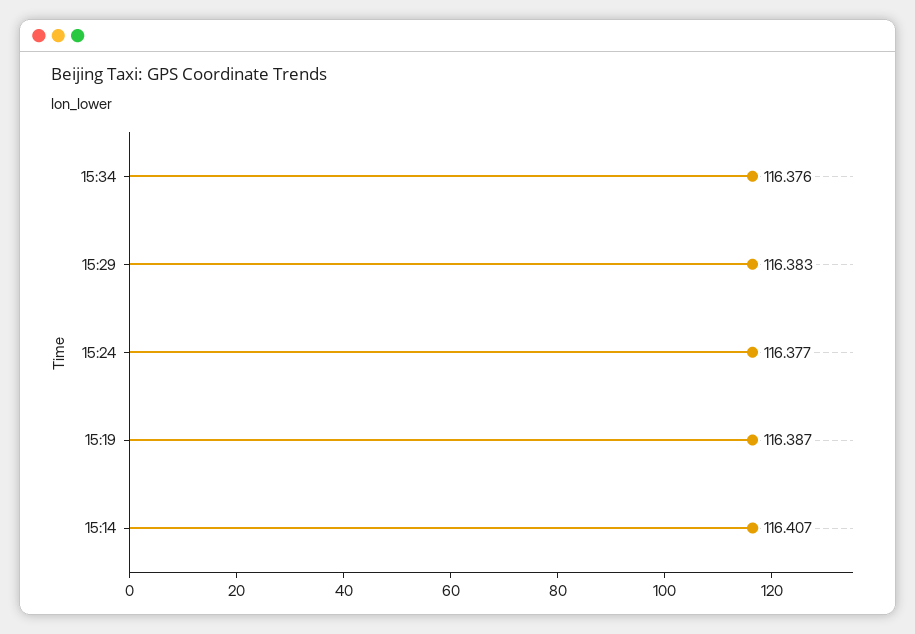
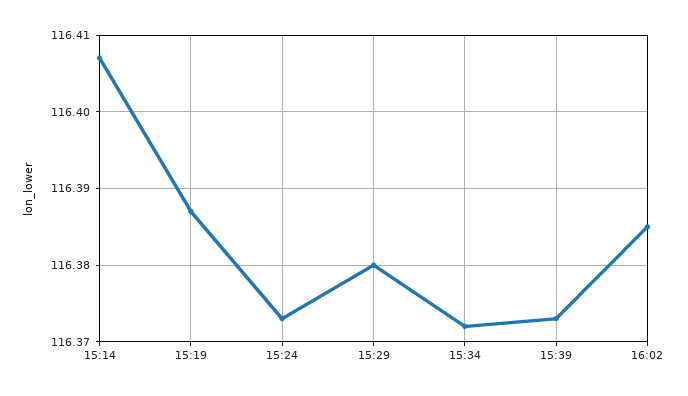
15:34: 116.376 -> 116.372
15:29: 116.383 -> 116.38
15:24: 116.377 -> 116.373
15:39: none -> 116.373
16:02: none -> 116.385

